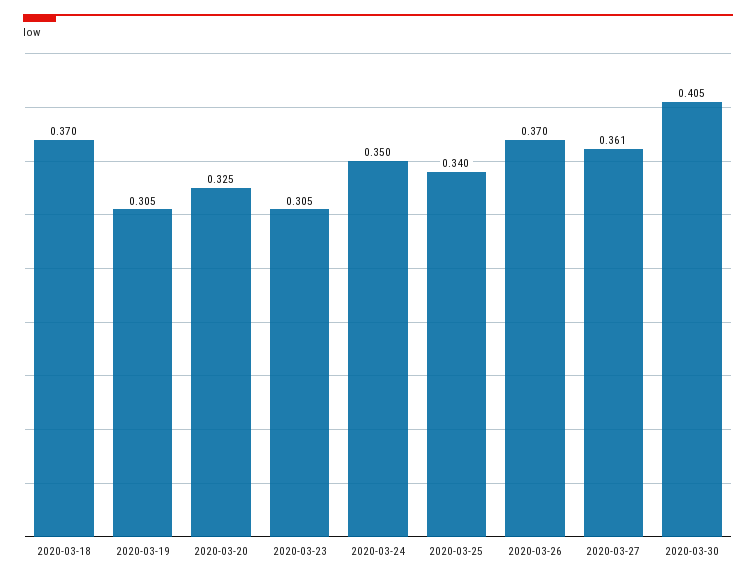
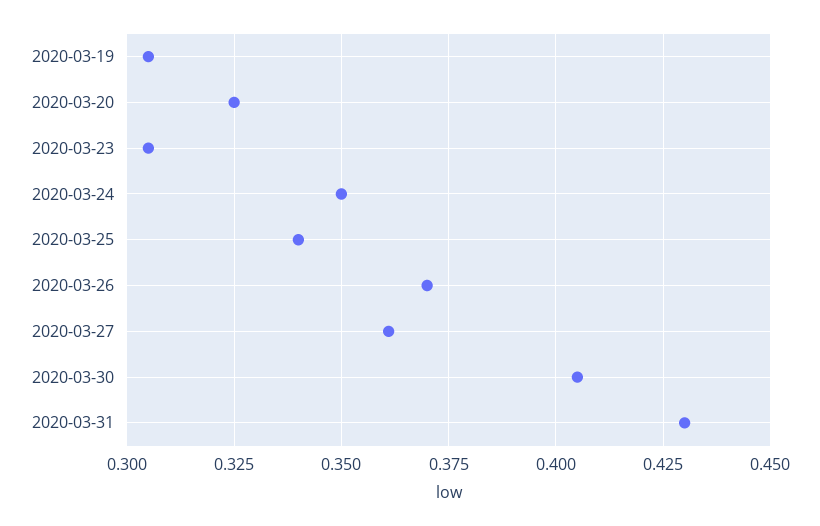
2020-03-18: 0.37 -> none
2020-03-31: none -> 0.43

